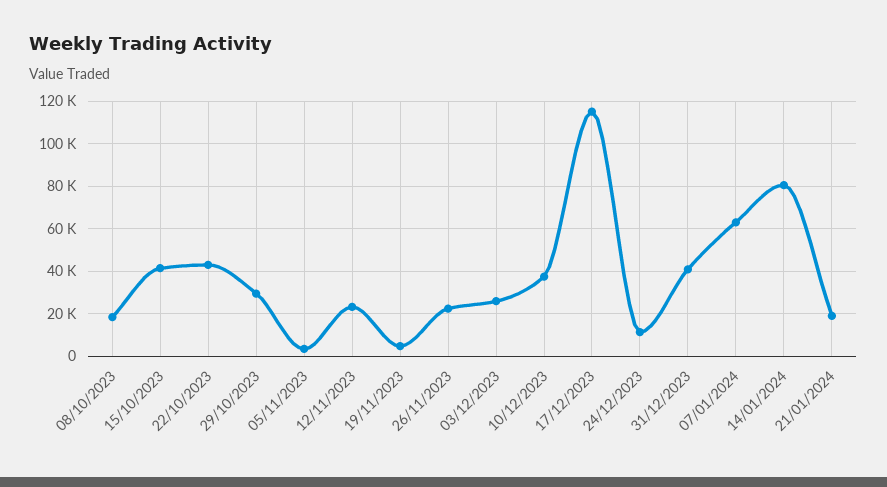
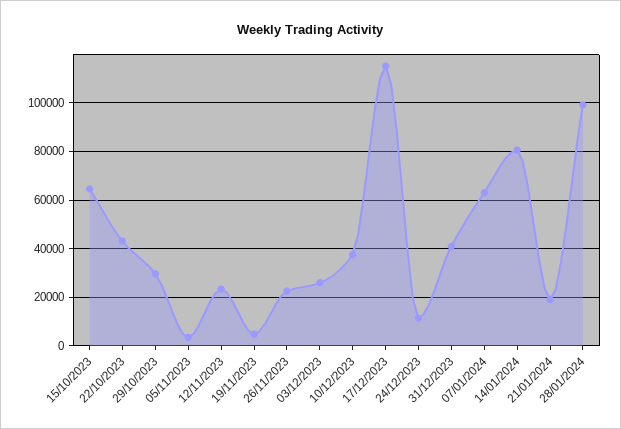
08/10/2023: 20000 -> none
15/10/2023: 40000 -> 65000
28/01/2024: none -> 100000

